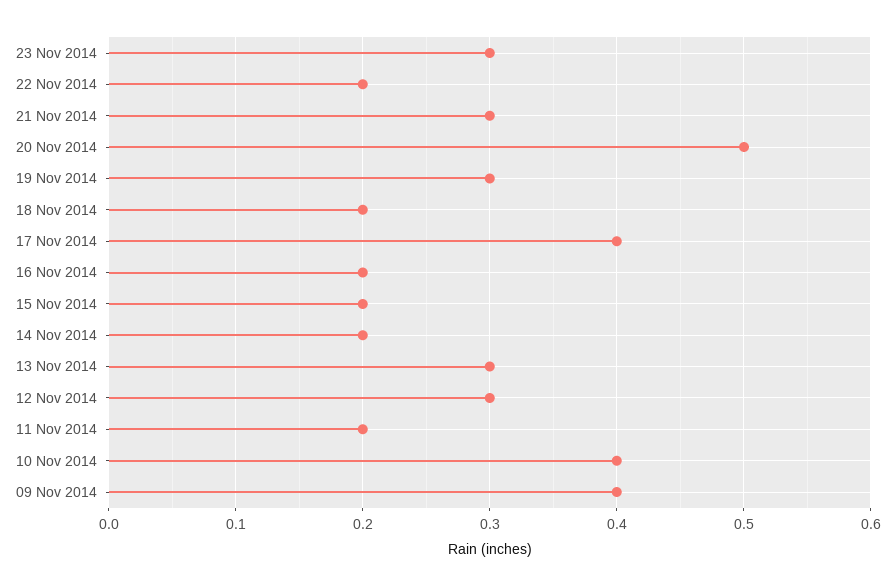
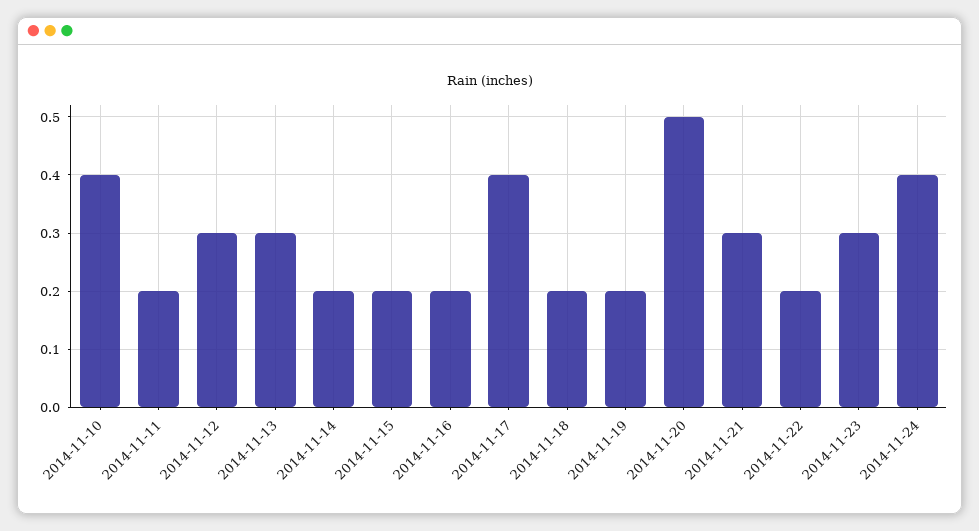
19 Nov 2014: 0.3 -> 0.2
09 Nov 2014: 0.4 -> none
2014-11-24: none -> 0.4

